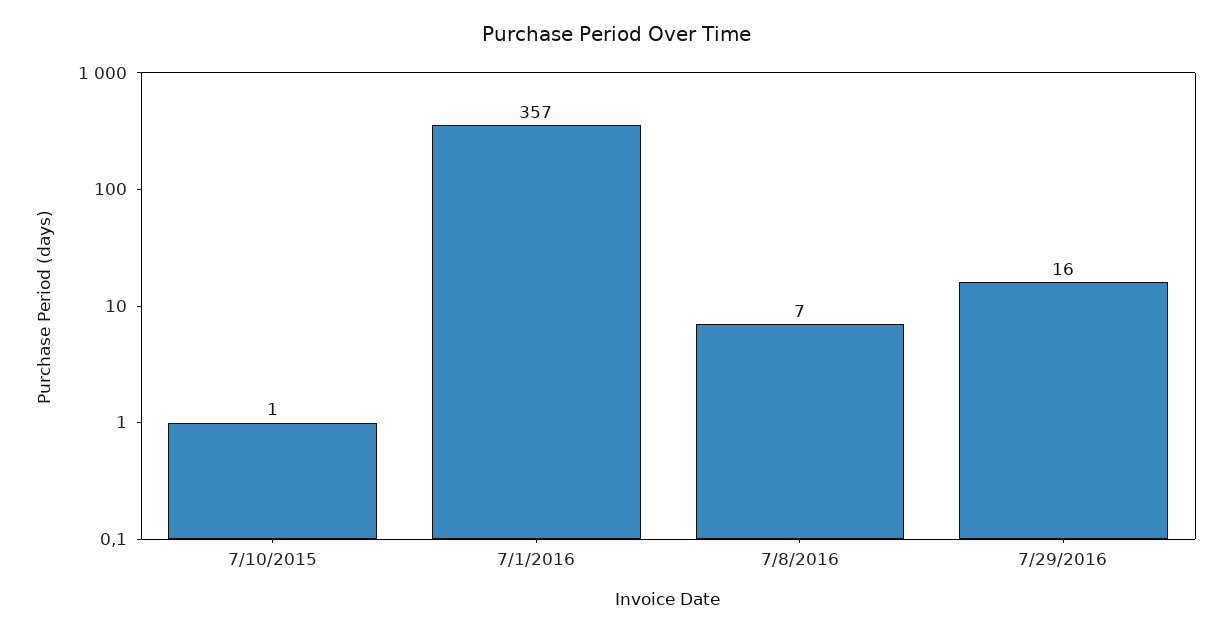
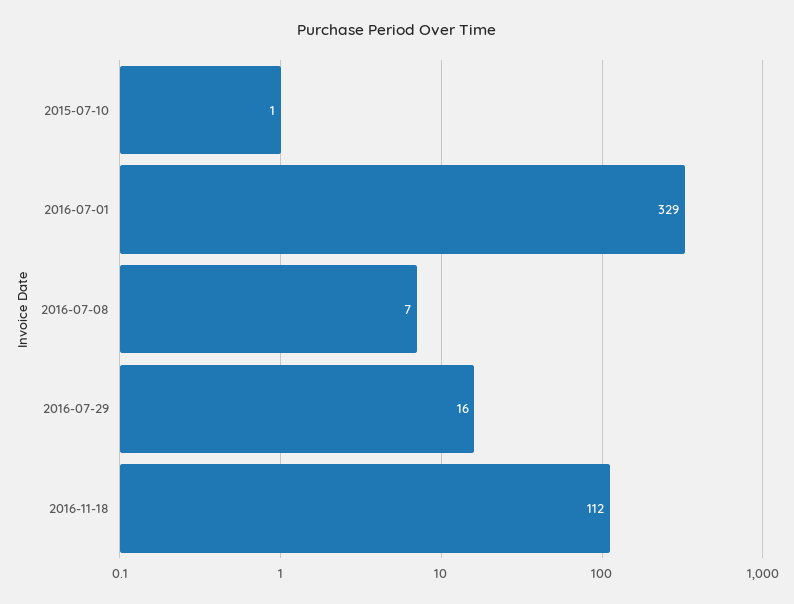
7/1/2016: 357 -> 329
2016-11-18: none -> 112

